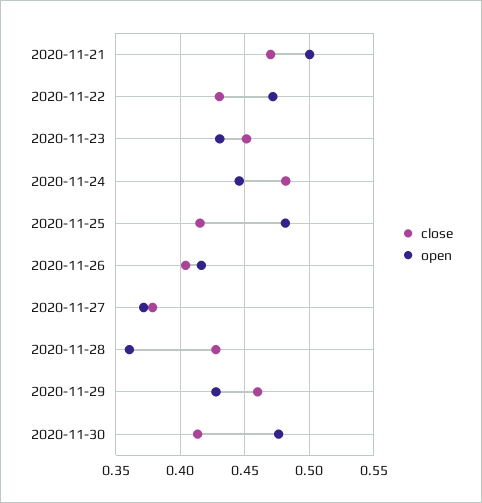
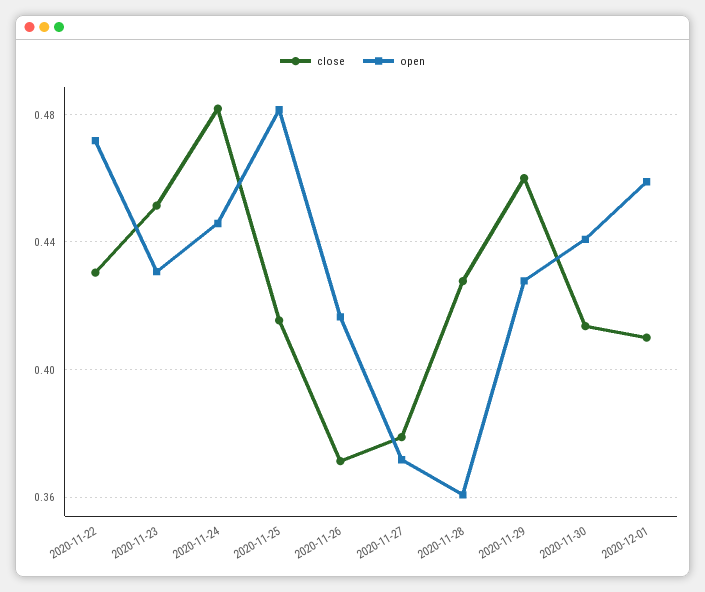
close, 2020-11-21: 0.47 -> none
open, 2020-11-21: 0.5 -> none
close, 2020-11-26: 0.405 -> 0.37
open, 2020-11-30: 0.475 -> 0.44
close, 2020-12-01: none -> 0.41
open, 2020-12-01: none -> 0.46

